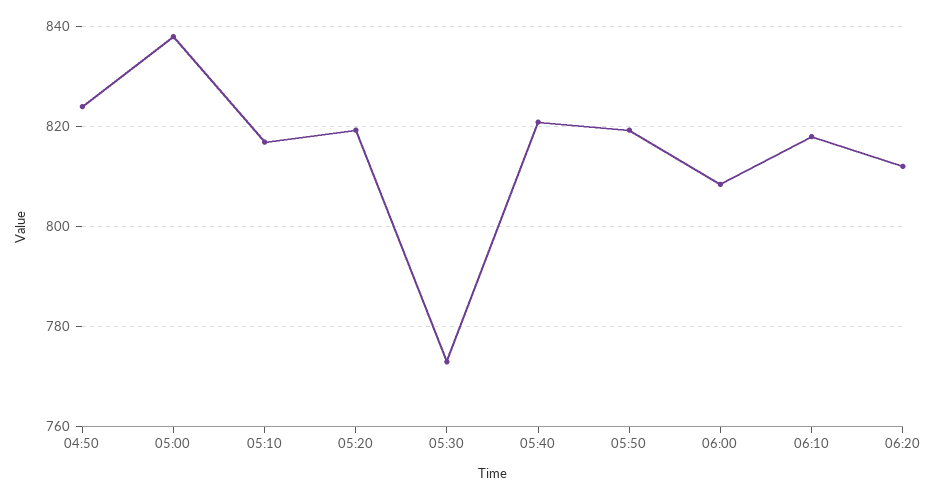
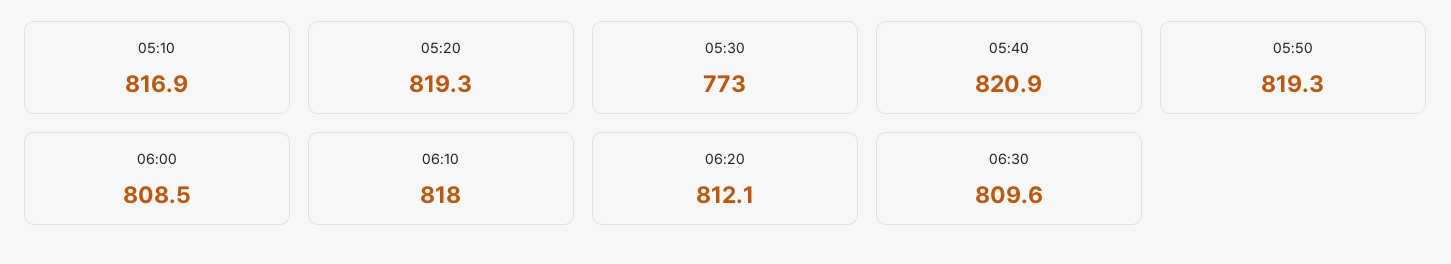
04:50: 824 -> none
05:00: 838 -> none
06:30: none -> 809.6

